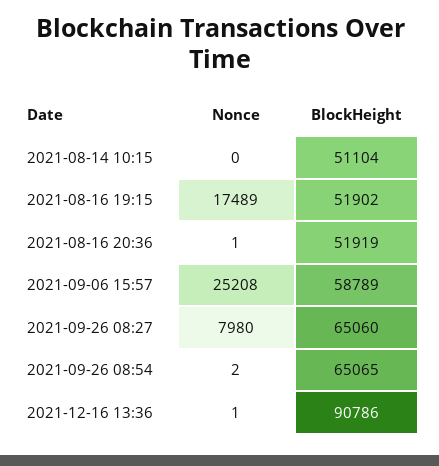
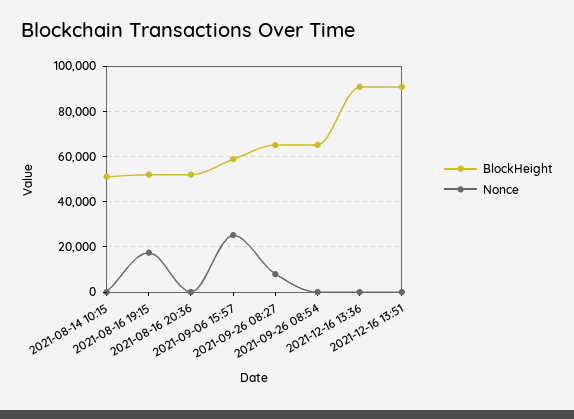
BlockHeight, 2021-12-16 13:51: none -> 90000
Nonce, 2021-12-16 13:51: none -> 0

